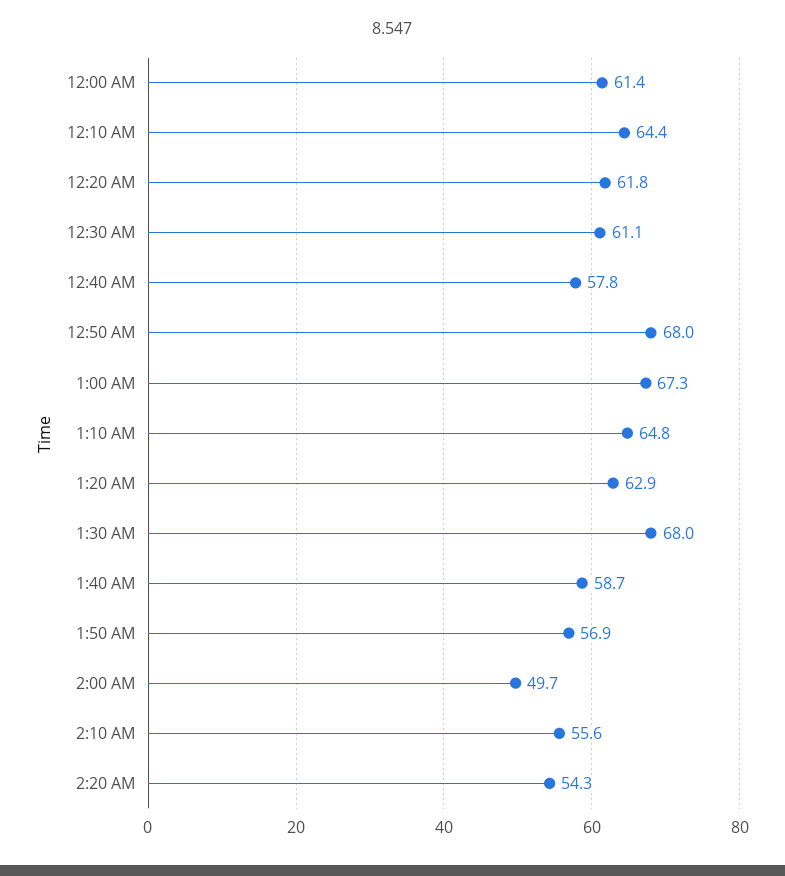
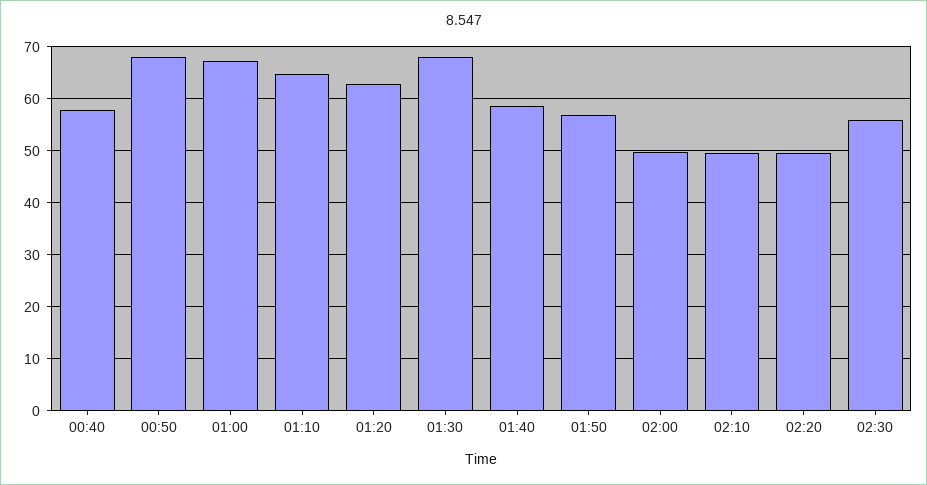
12:00 AM: 61.4 -> none
12:10 AM: 64.4 -> none
12:20 AM: 61.8 -> none
12:30 AM: 61.1 -> none
2:10 AM: 55.6 -> 50
2:20 AM: 54.3 -> 50
02:30: none -> 56

